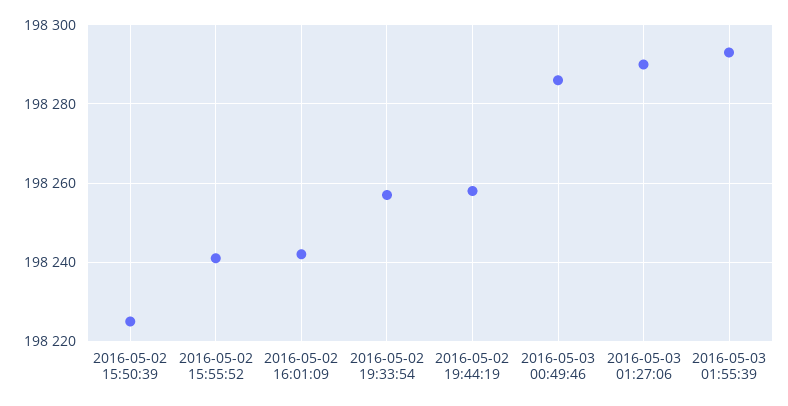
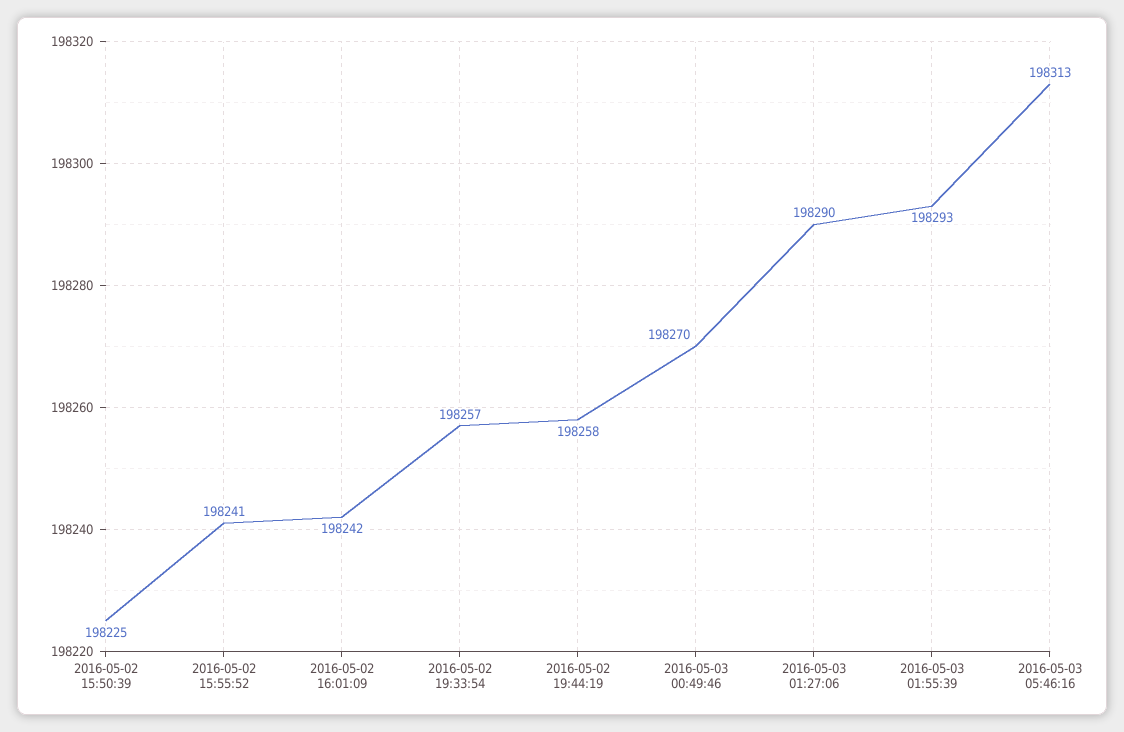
2016-05-03 00:49:46: 198285 -> 198270
2016-05-03 05:46:16: none -> 198313

